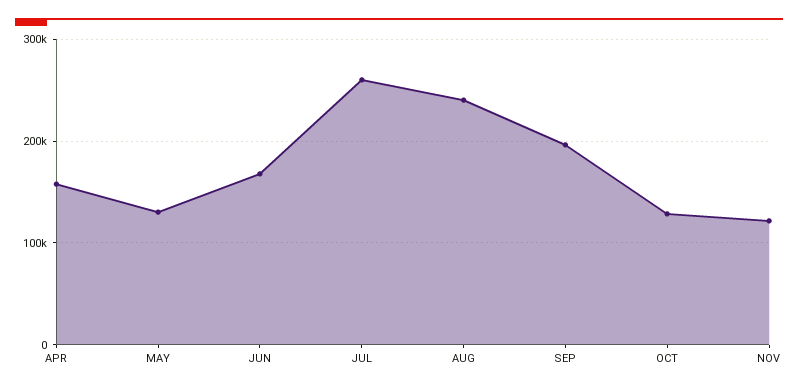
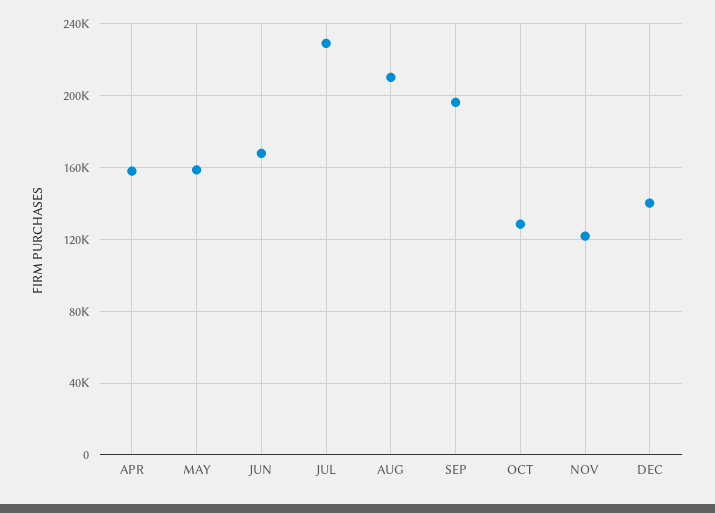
MAY: 130000 -> 160000
JUL: 260000 -> 230000
AUG: 240000 -> 210000
DEC: none -> 140000

